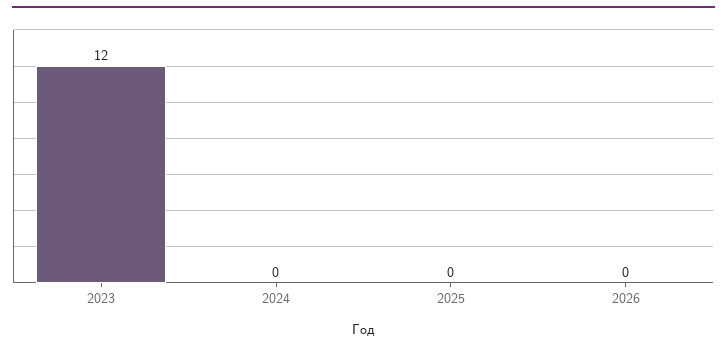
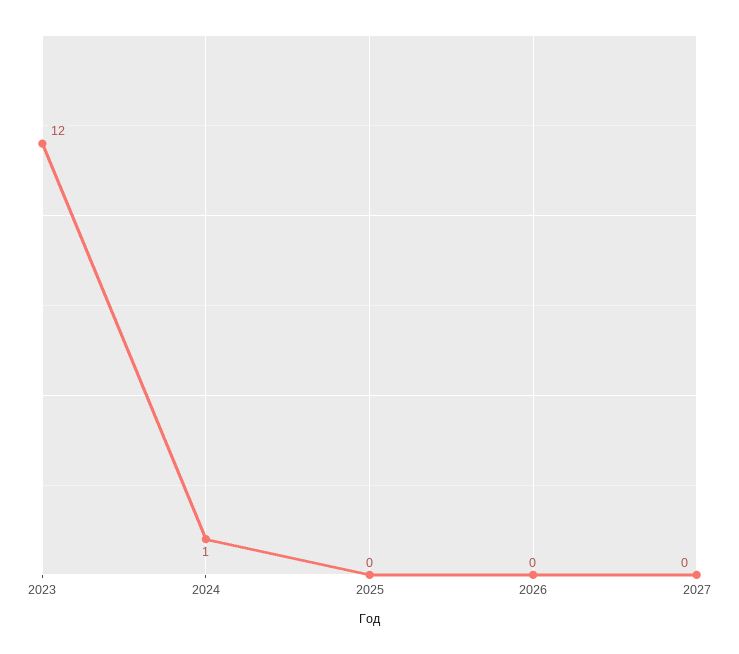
2024: 0 -> 1
2027: none -> 0

